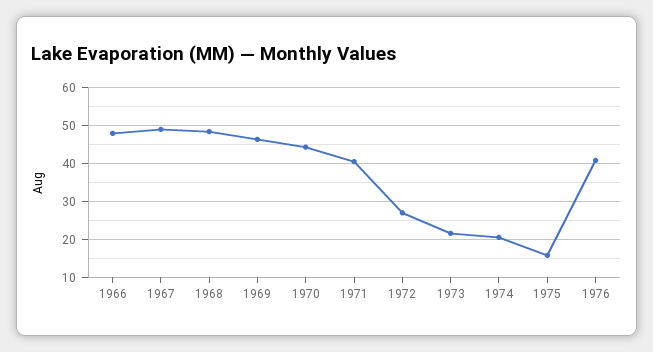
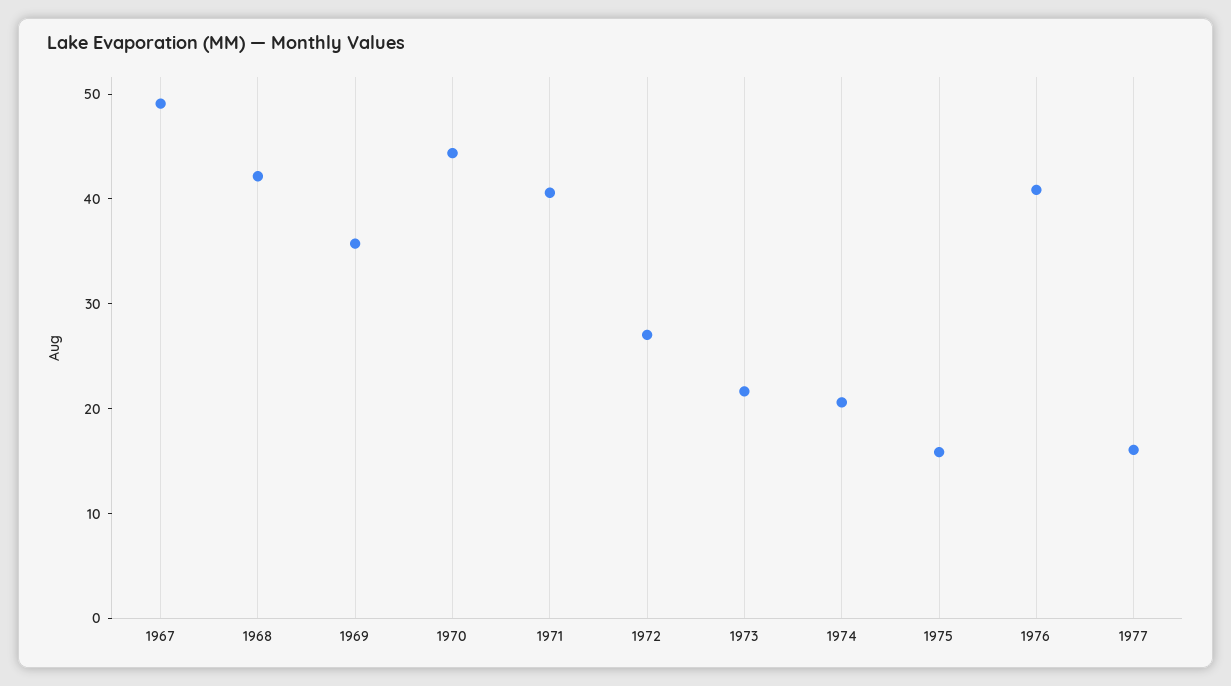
1966: 48 -> none
1968: 48 -> 42
1969: 46 -> 36
1977: none -> 16

